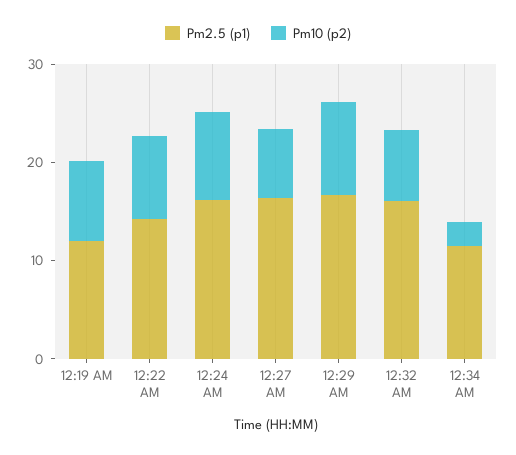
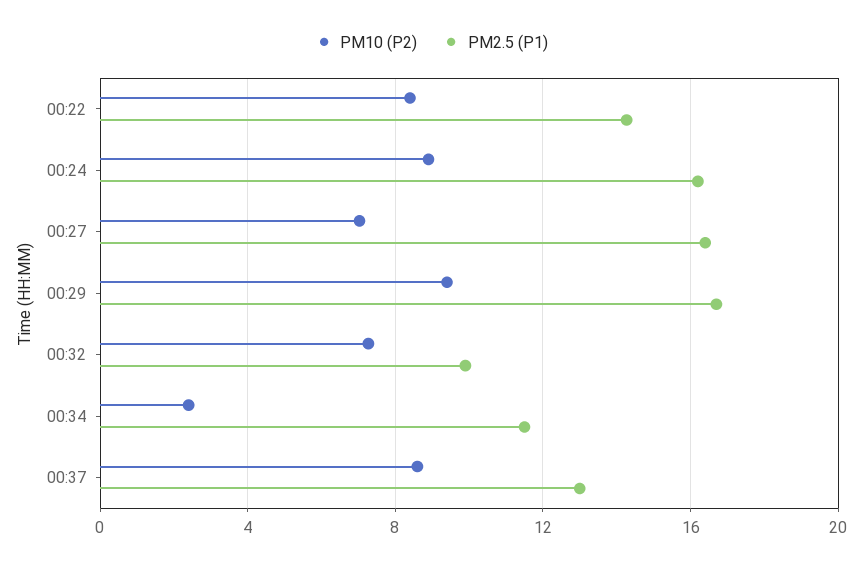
Pm2.5 (p1), 12:19 AM: 12 -> none
Pm10 (p2), 12:19 AM: 8 -> none
Pm2.5 (p1), 12:32 AM: 16 -> 10
Pm10 (p2), 00:37: none -> 8.5
Pm2.5 (p1), 00:37: none -> 13

